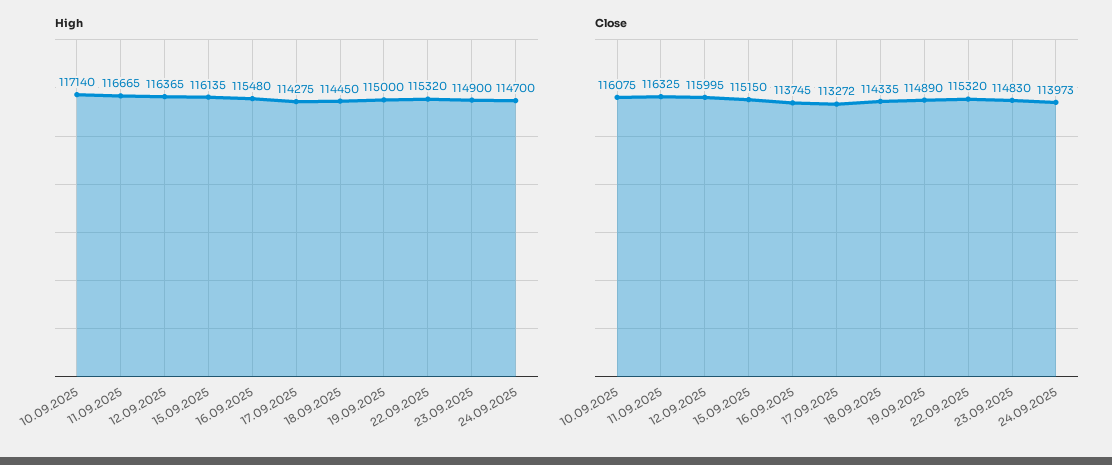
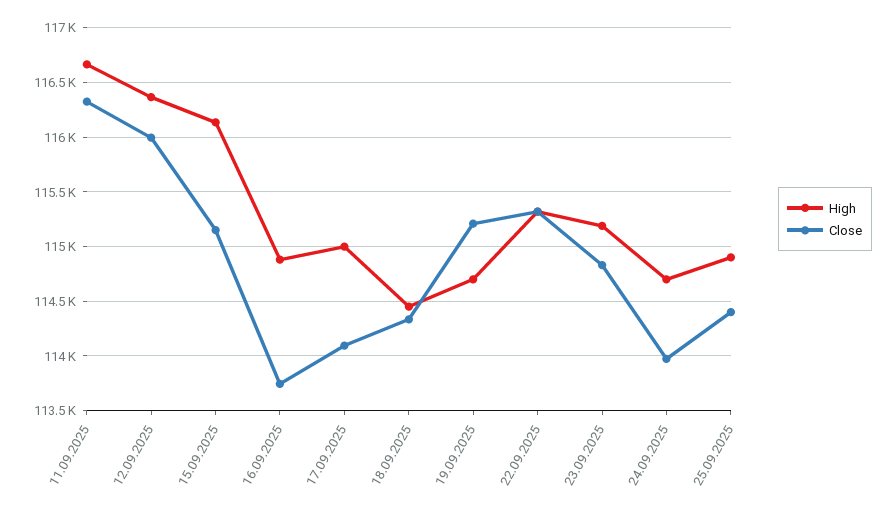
High, 10.09.2025: 117140 -> none
High, 16.09.2025: 115480 -> 114900
High, 17.09.2025: 114275 -> 115000
High, 19.09.2025: 115000 -> 114700
High, 23.09.2025: 114900 -> 115200
Close, 10.09.2025: 116075 -> none
Close, 17.09.2025: 113272 -> 114100
Close, 19.09.2025: 114890 -> 115200
High, 25.09.2025: none -> 114900
Close, 25.09.2025: none -> 114400

